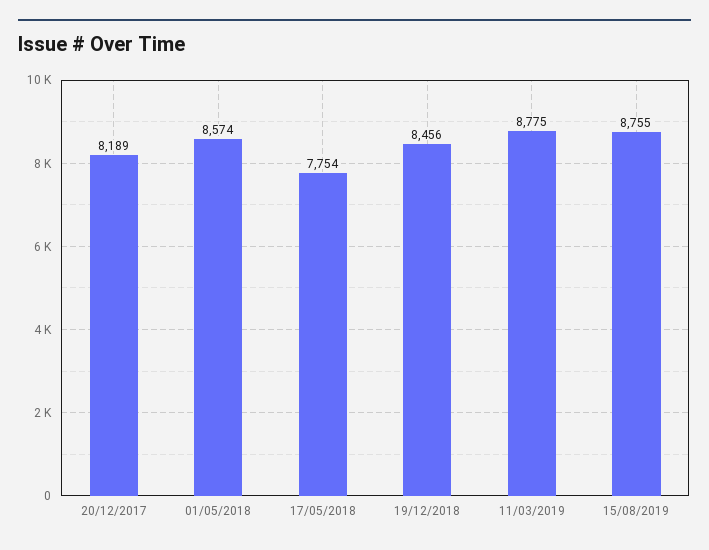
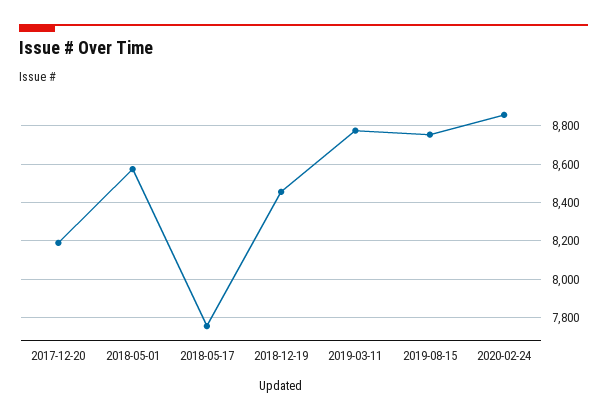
2020-02-24: none -> 8850

